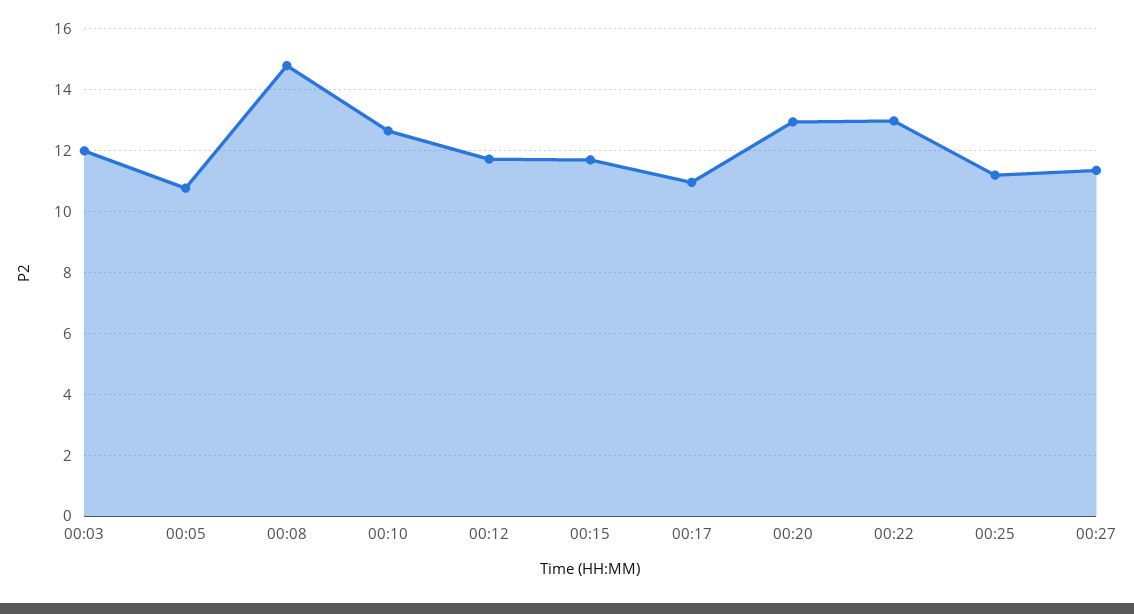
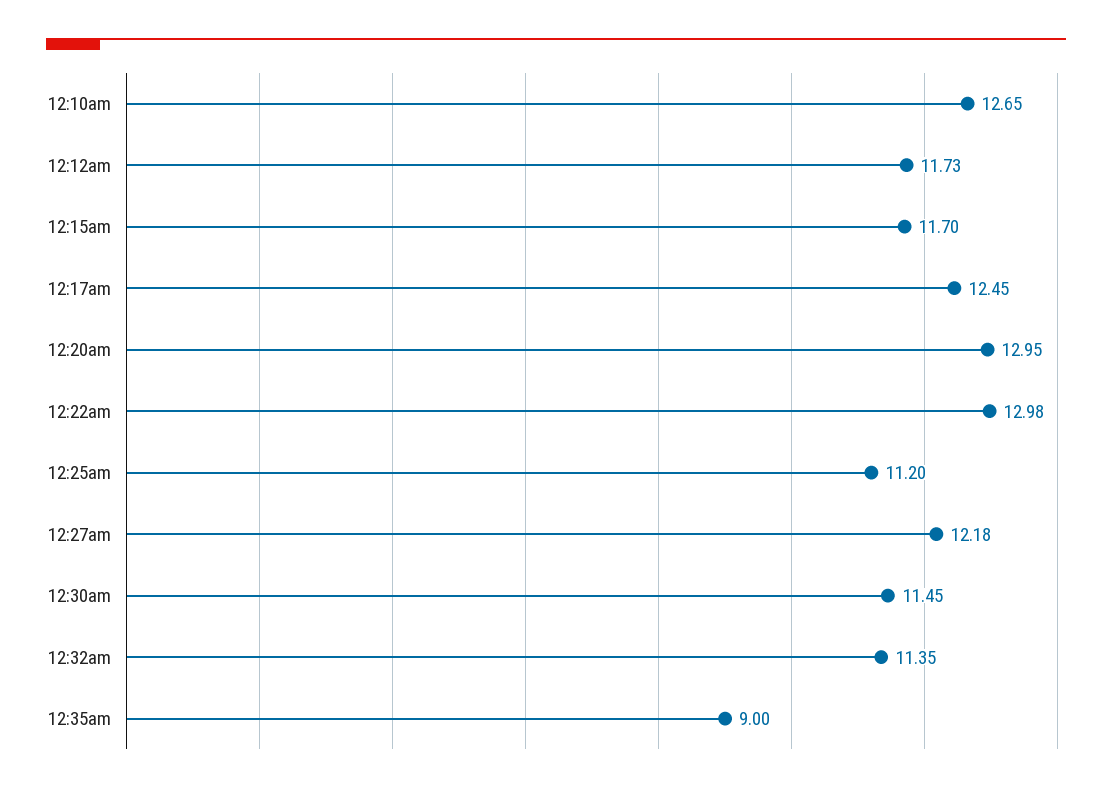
00:03: 12 -> none
00:05: 10.8 -> none
00:08: 14.8 -> none
00:17: 11 -> 12.45
00:27: 11.4 -> 12.18
12:30am: none -> 11.45
12:32am: none -> 11.35
12:35am: none -> 9

